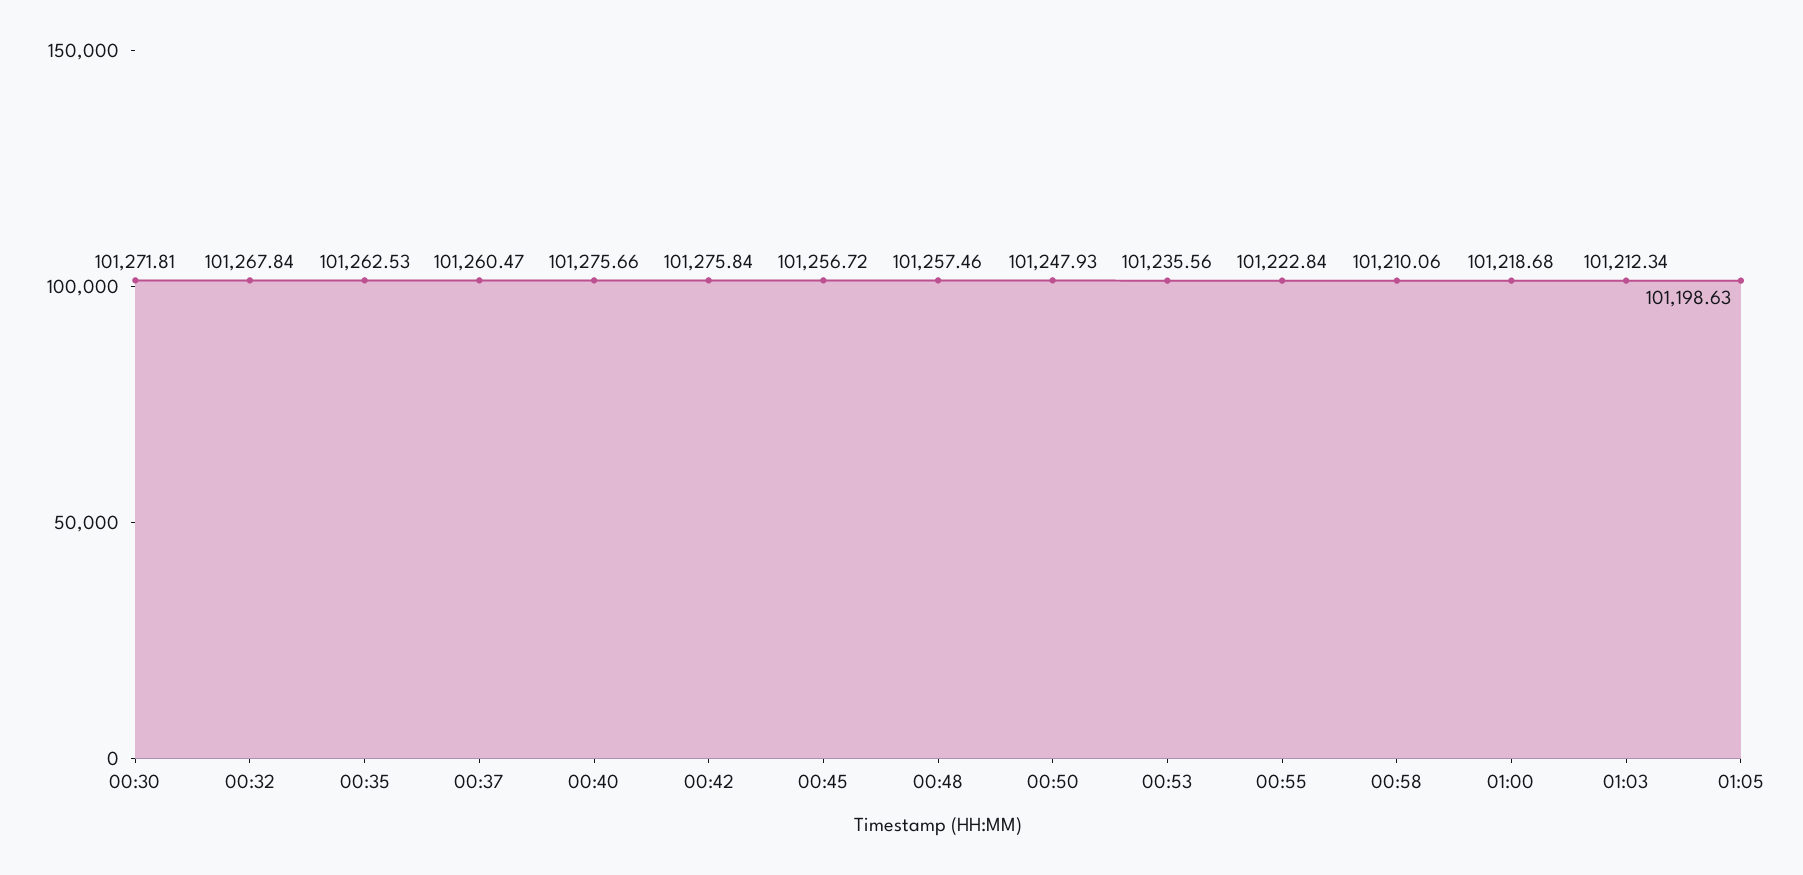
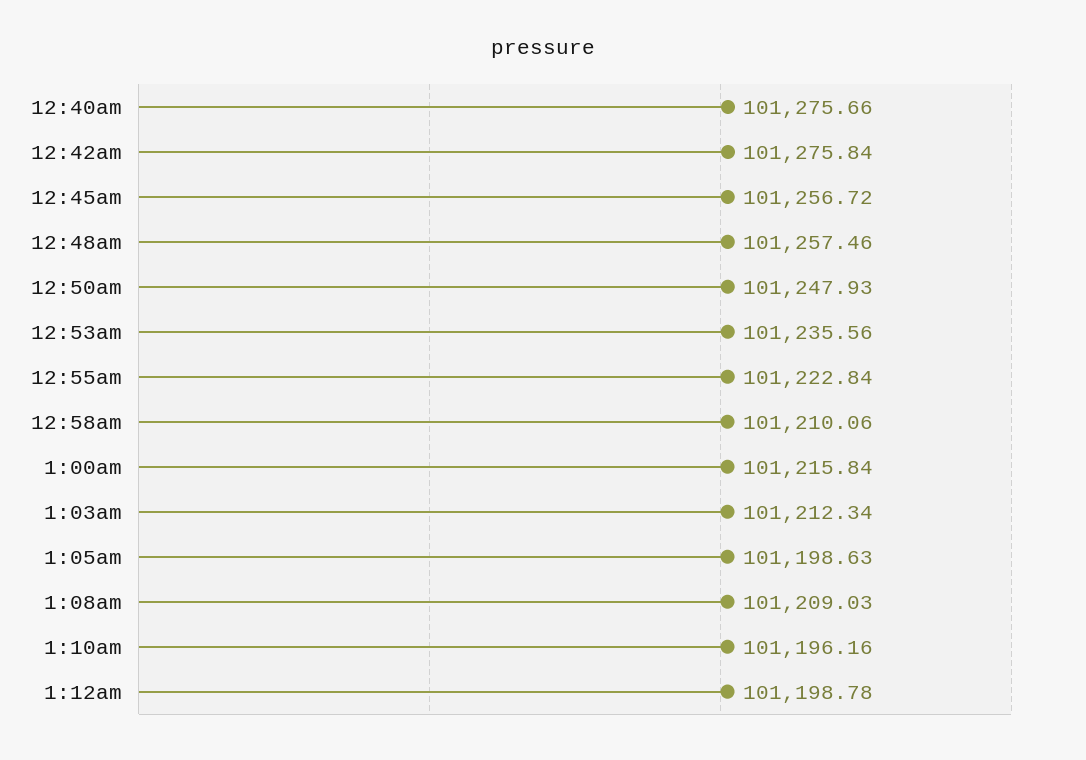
00:30: 101271.81 -> none
00:32: 101267.84 -> none
00:35: 101262.53 -> none
00:37: 101260.47 -> none
01:00: 101218.68 -> 101215.84
1:08am: none -> 101209.03
1:10am: none -> 101196.16
1:12am: none -> 101198.78

